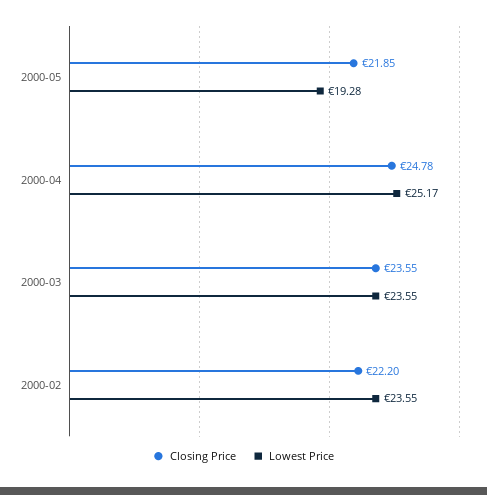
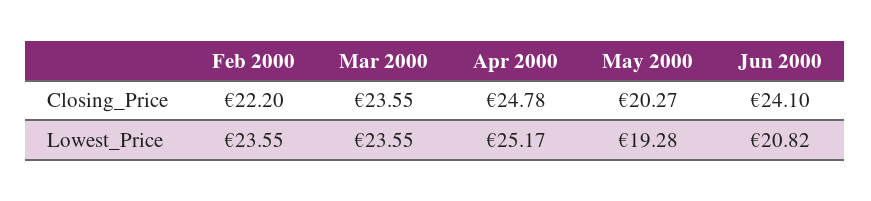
Closing Price, 2000-05: 21.85 -> 20.27
Closing Price, Jun 2000: none -> 24.1
Lowest Price, Jun 2000: none -> 20.82

